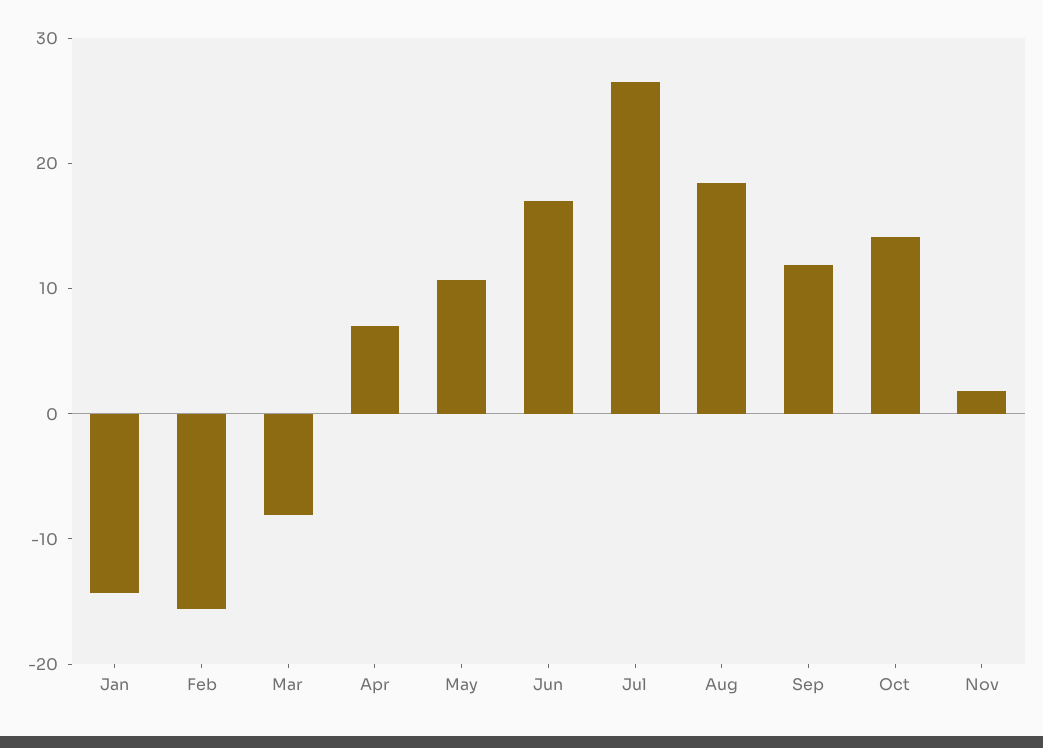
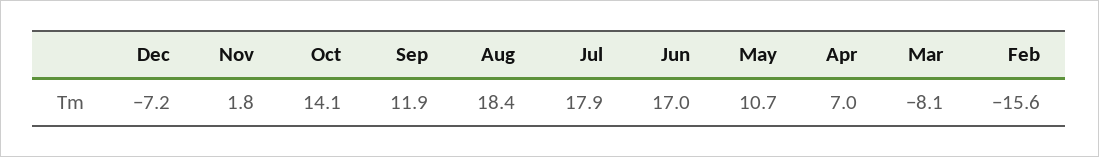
Jan: -14 -> none
Jul: 26 -> 17.9
Dec: none -> -7.2

